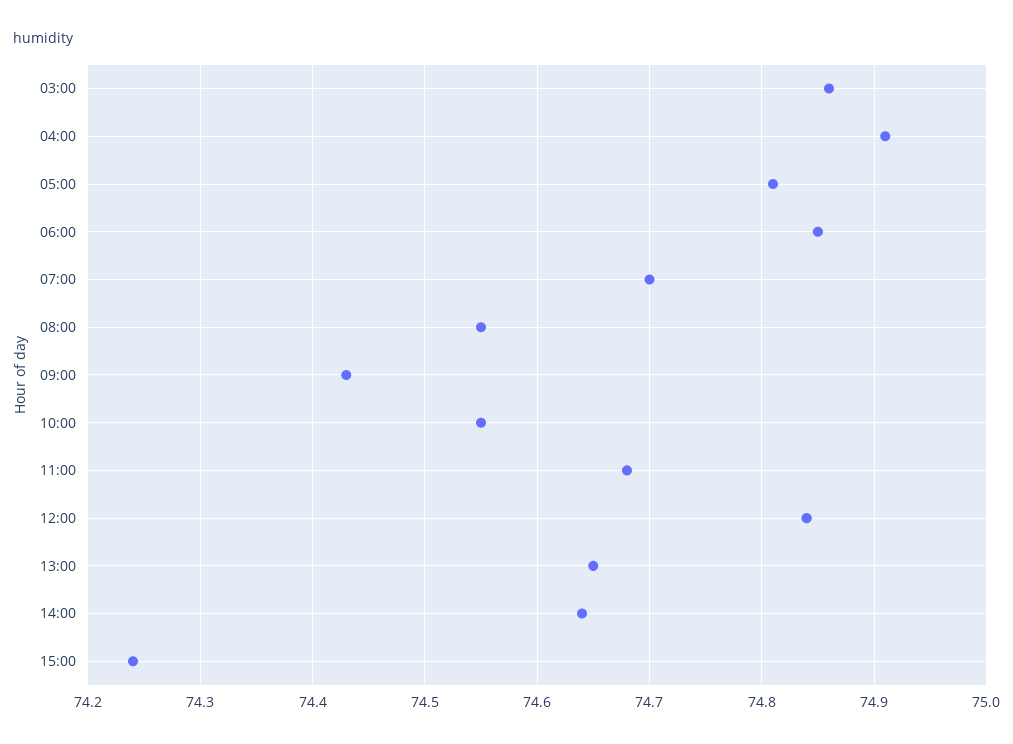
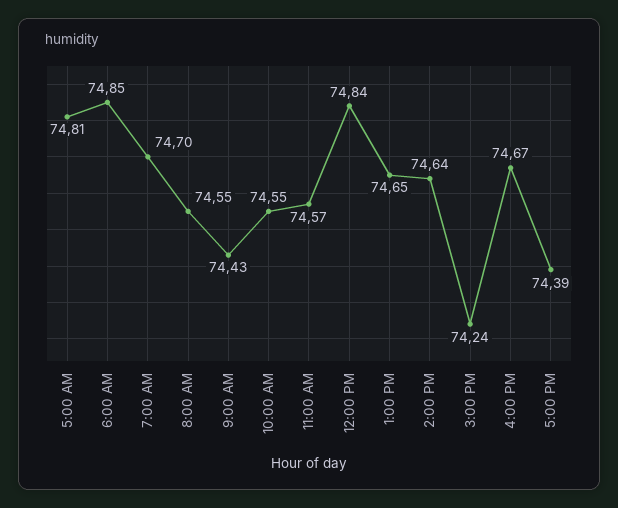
03:00: 74.86 -> none
04:00: 74.91 -> none
11:00: 74.68 -> 74.57
4:00 PM: none -> 74.67
5:00 PM: none -> 74.39

